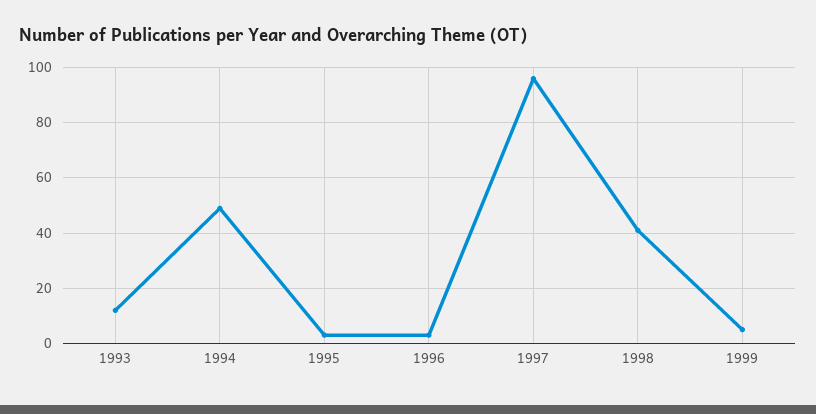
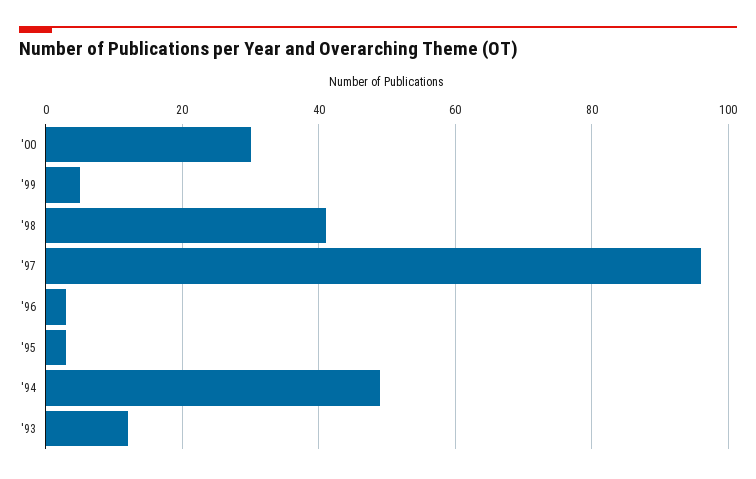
'00: none -> 30

